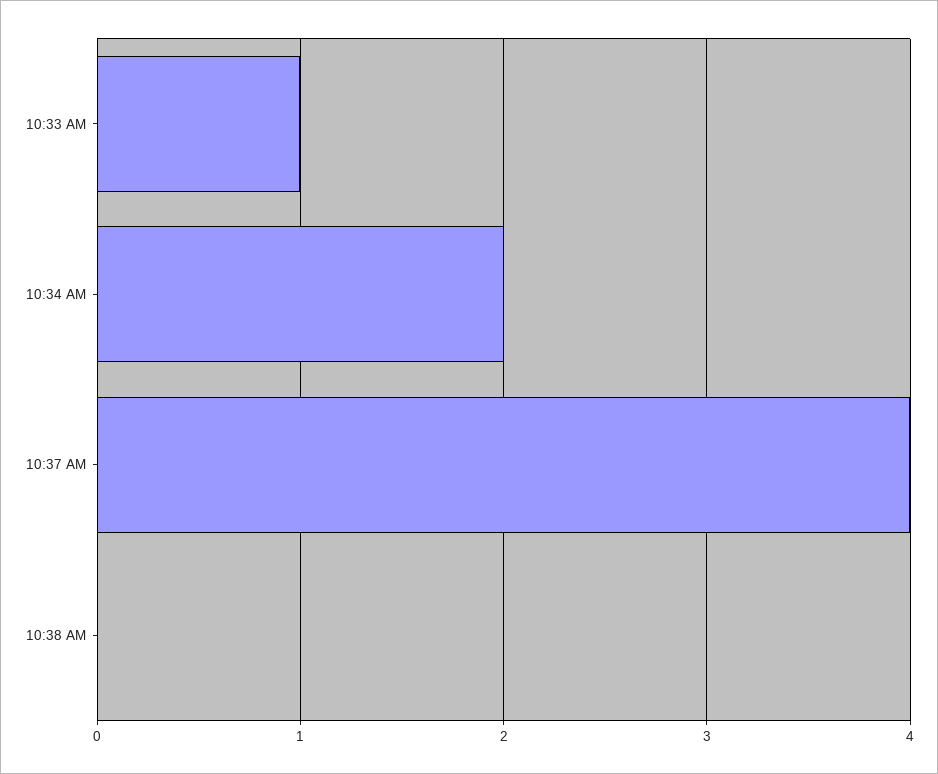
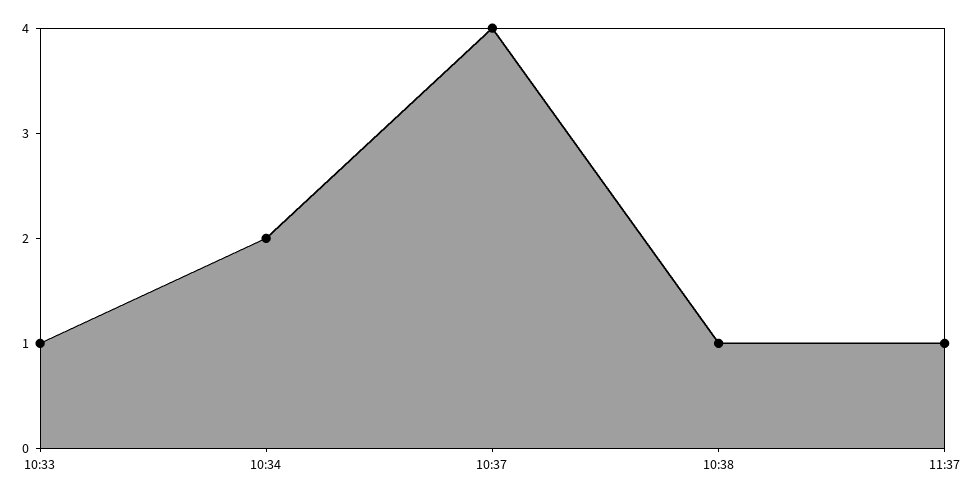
10:38 AM: 0 -> 1
11:37: none -> 1

